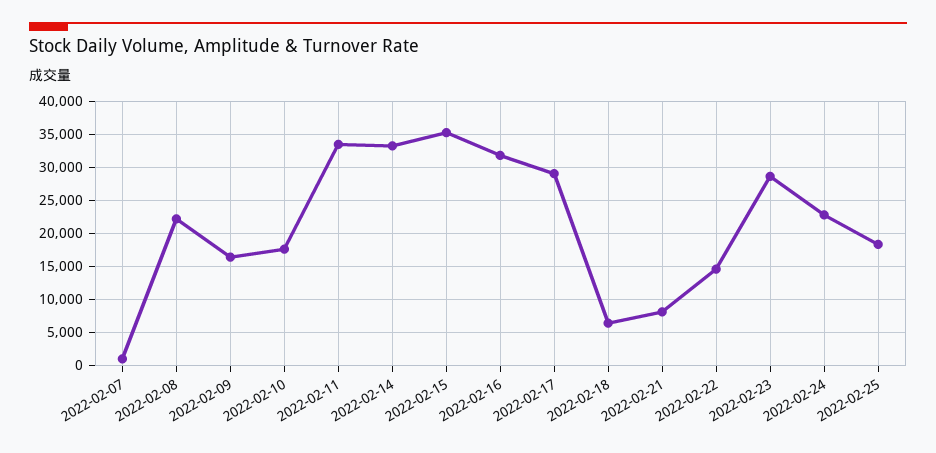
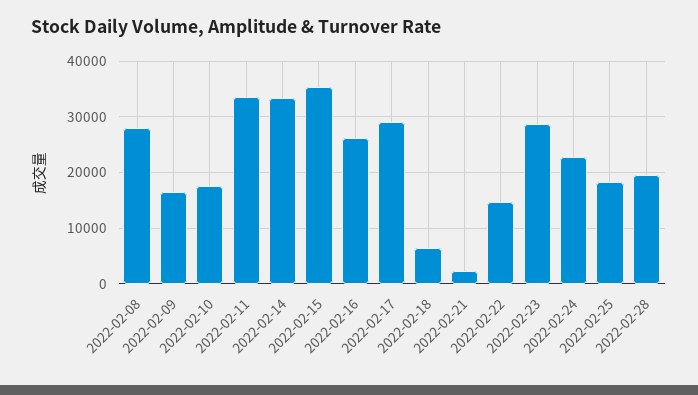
2022-02-07: 1000 -> none
2022-02-08: 22000 -> 28000
2022-02-16: 32000 -> 26000
2022-02-21: 8000 -> 2000
2022-02-28: none -> 20000

